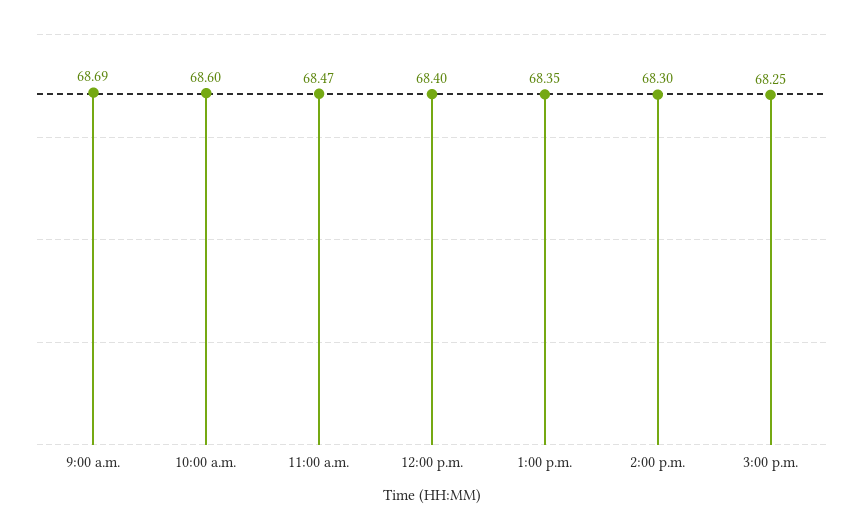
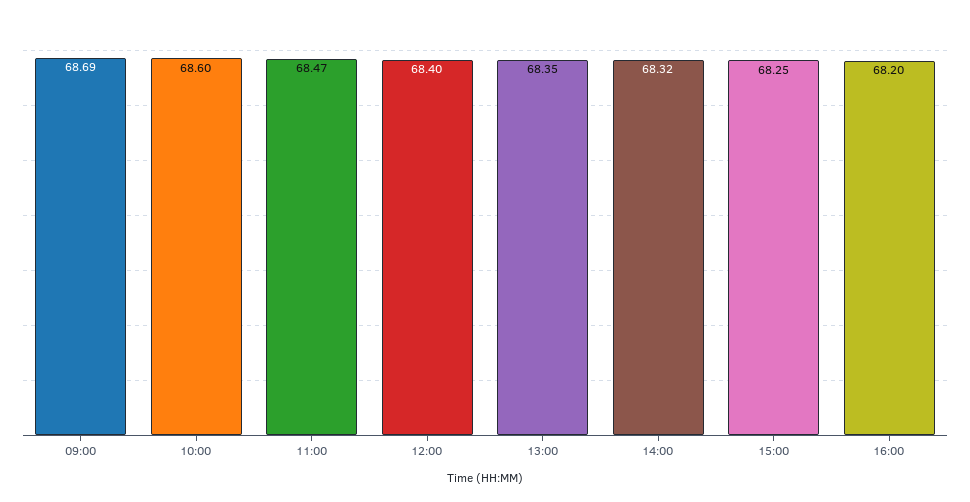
2:00 p.m.: 68.3 -> 68.32
16:00: none -> 68.2

